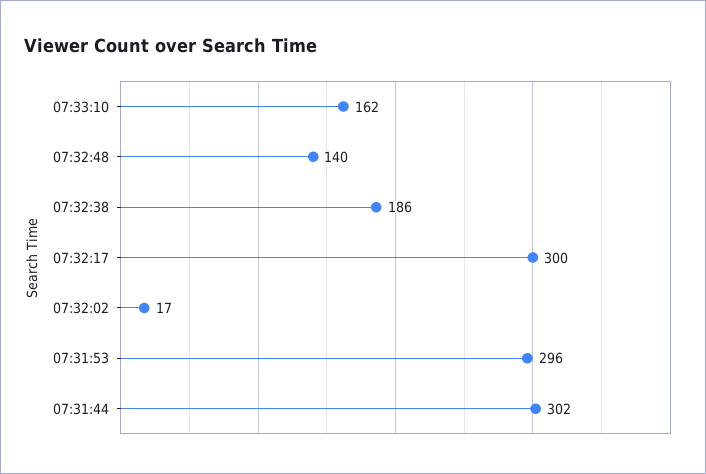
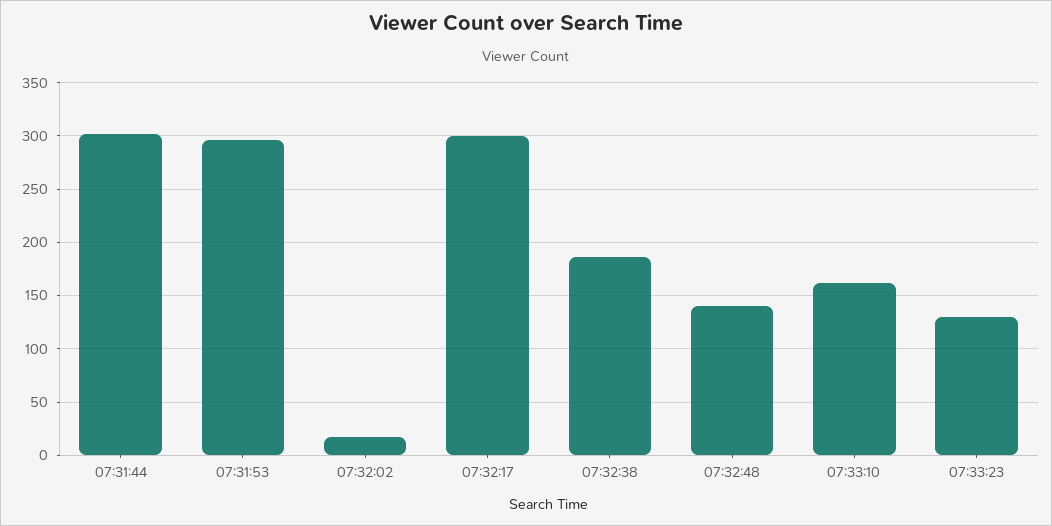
07:33:23: none -> 130

